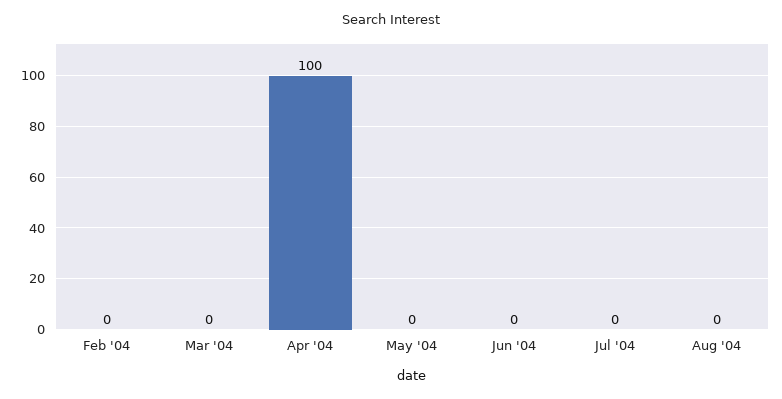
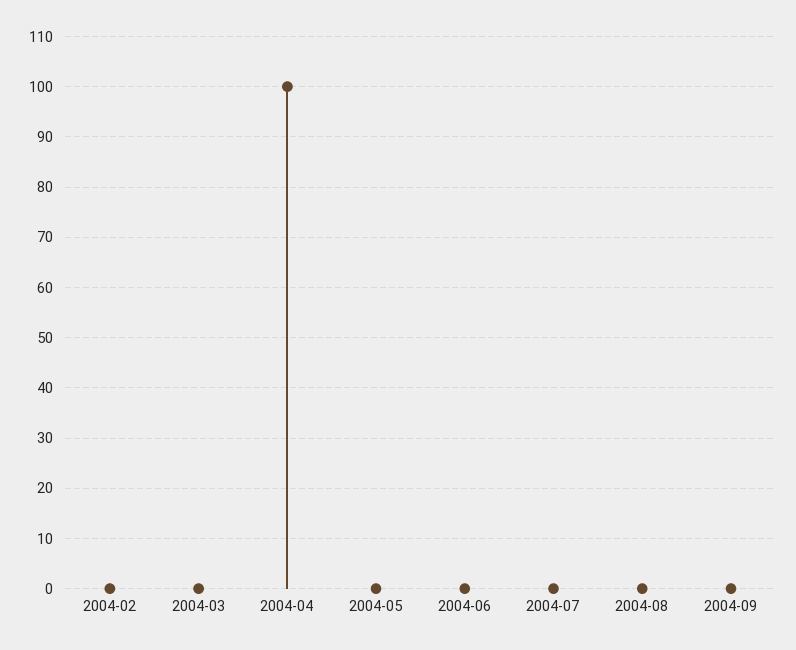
2004-09: none -> 0

